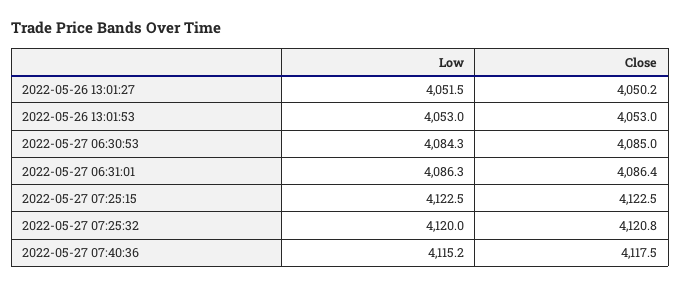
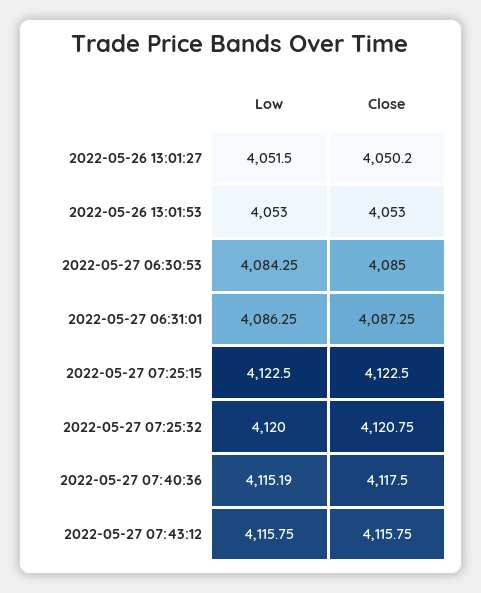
Close, 2022-05-27 06:31:01: 4086.4 -> 4087.25
Low, 2022-05-27 07:43:12: none -> 4115.75
Close, 2022-05-27 07:43:12: none -> 4115.75

